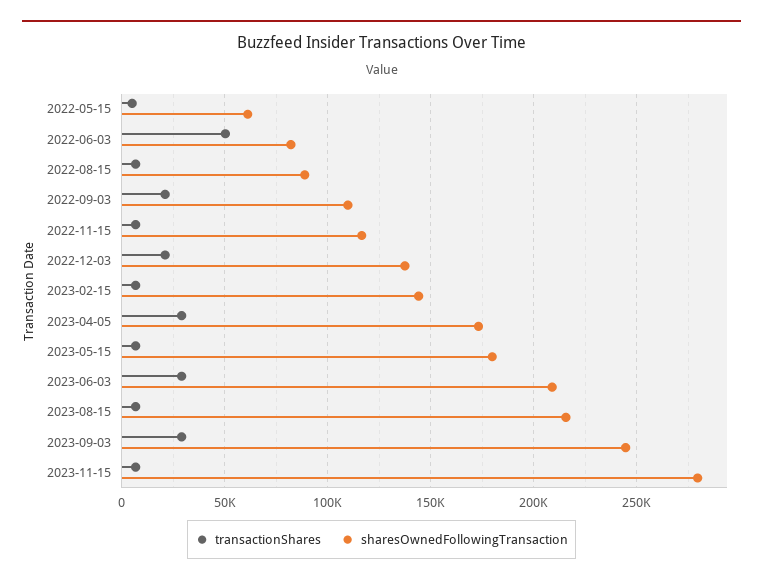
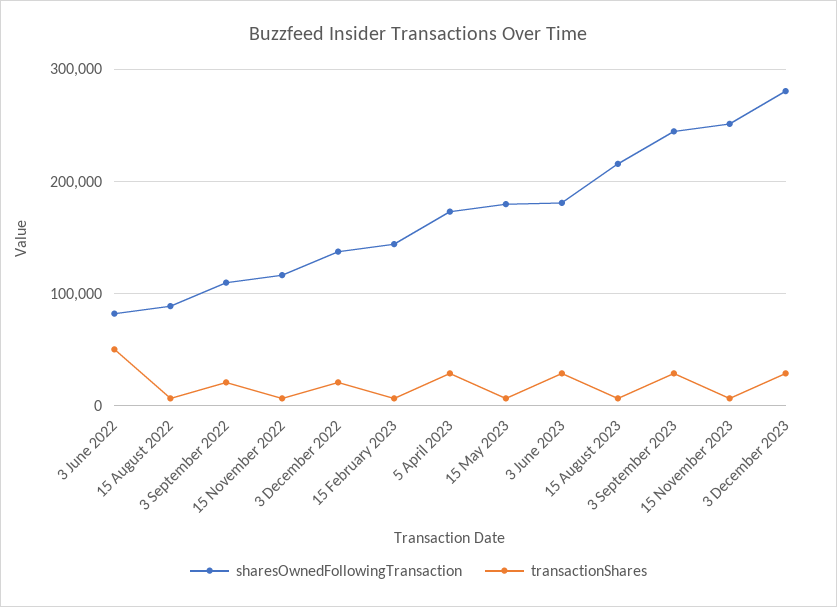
transactionShares, 2022-05-15: 5000 -> none
sharesOwnedFollowingTransaction, 2022-05-15: 60000 -> none
sharesOwnedFollowingTransaction, 2023-06-03: 210000 -> 180000
sharesOwnedFollowingTransaction, 2023-11-15: 280000 -> 250000
sharesOwnedFollowingTransaction, 3 December 2023: none -> 280000
transactionShares, 3 December 2023: none -> 30000

